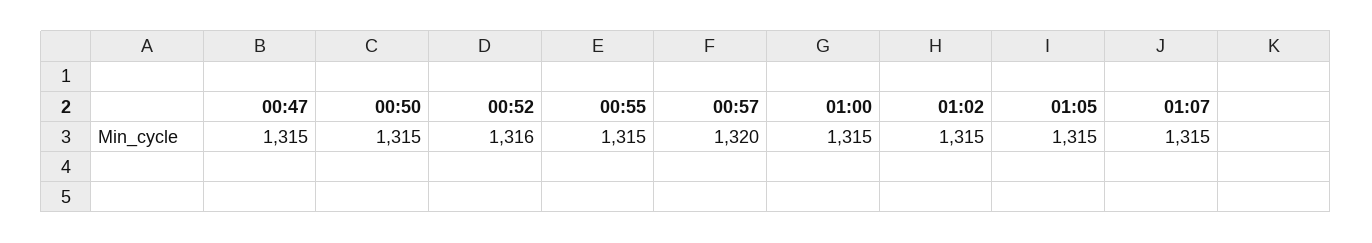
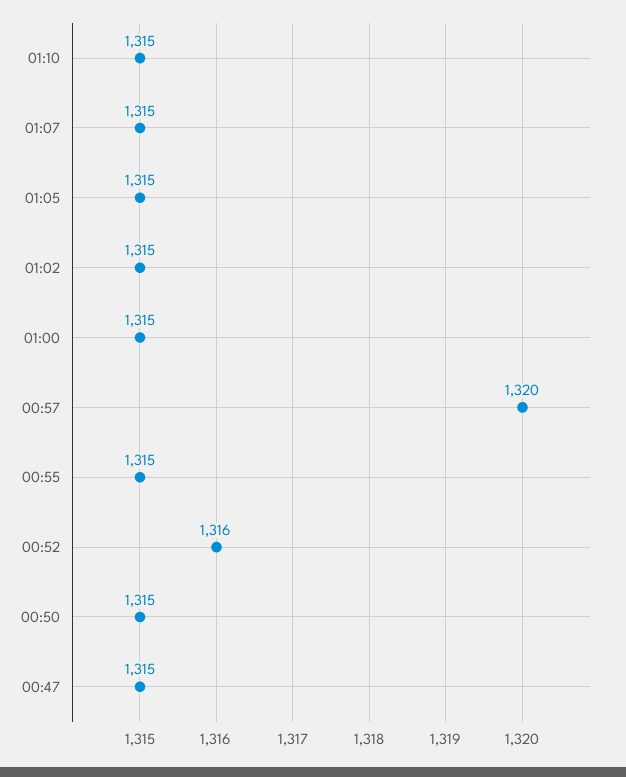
01:10: none -> 1315

